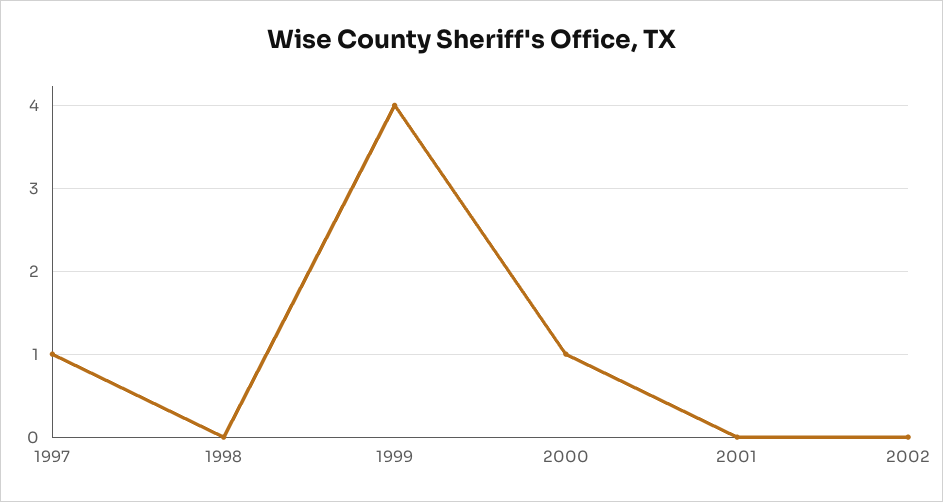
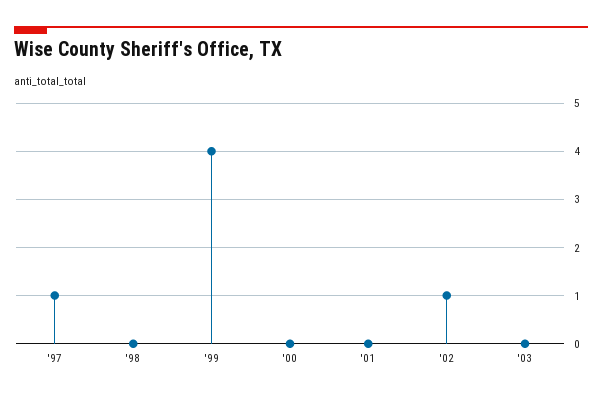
2000: 1 -> 0
2002: 0 -> 1
'03: none -> 0

